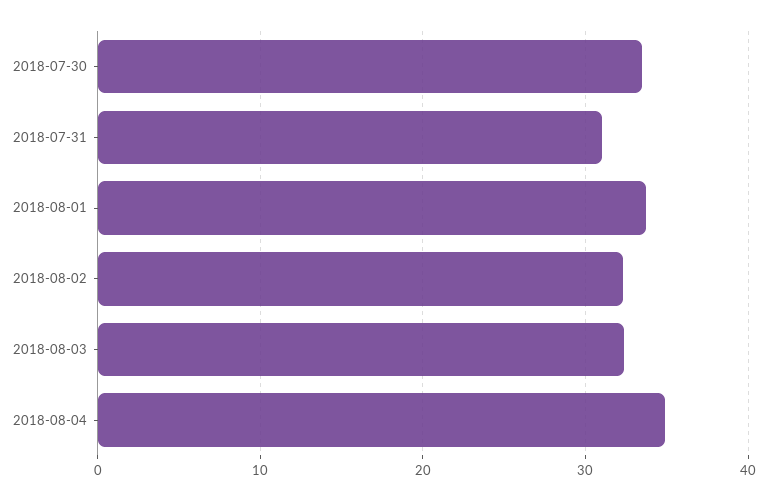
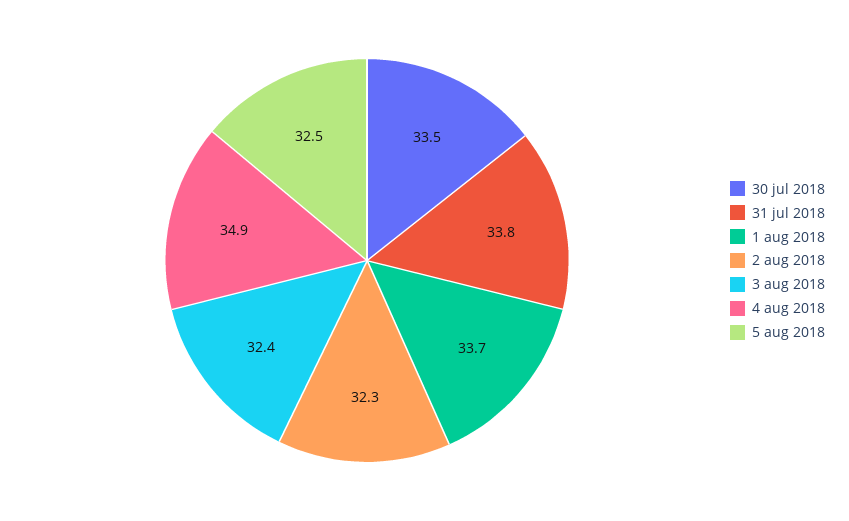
2018-07-31: 31 -> 33.8
5 aug 2018: none -> 32.5

